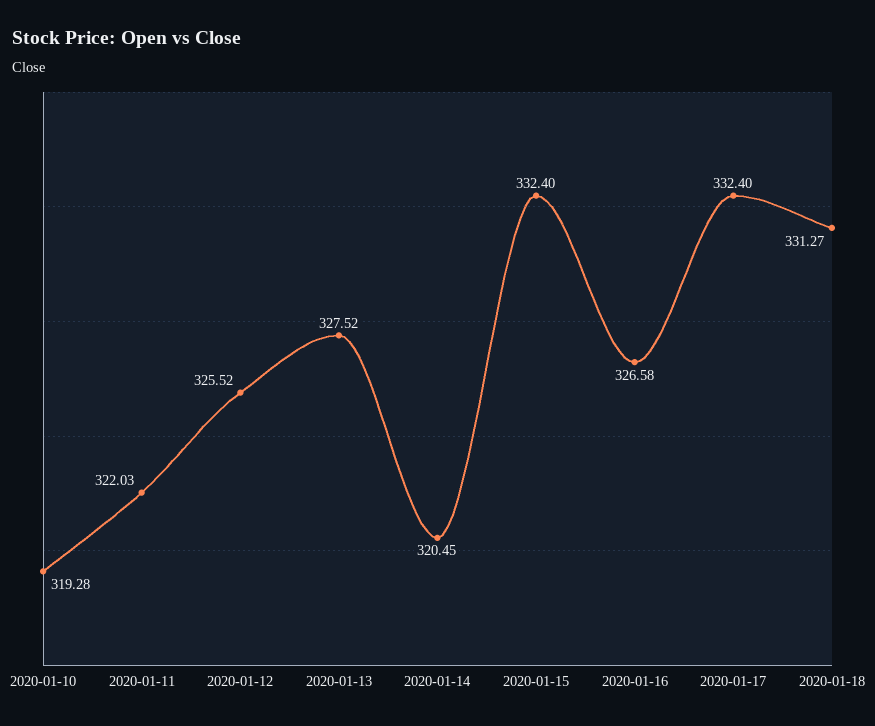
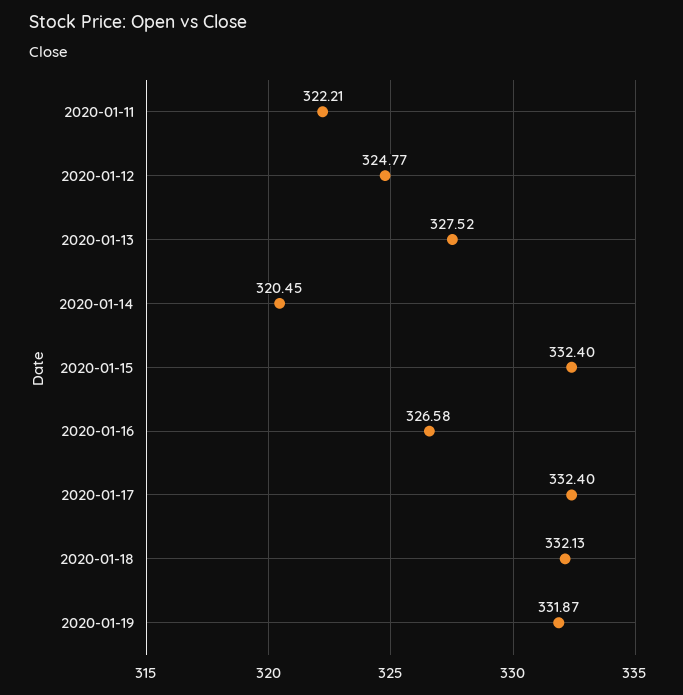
2020-01-10: 319.28 -> none
2020-01-11: 322.03 -> 322.21
2020-01-12: 325.52 -> 324.77
2020-01-18: 331.27 -> 332.13
2020-01-19: none -> 331.87

